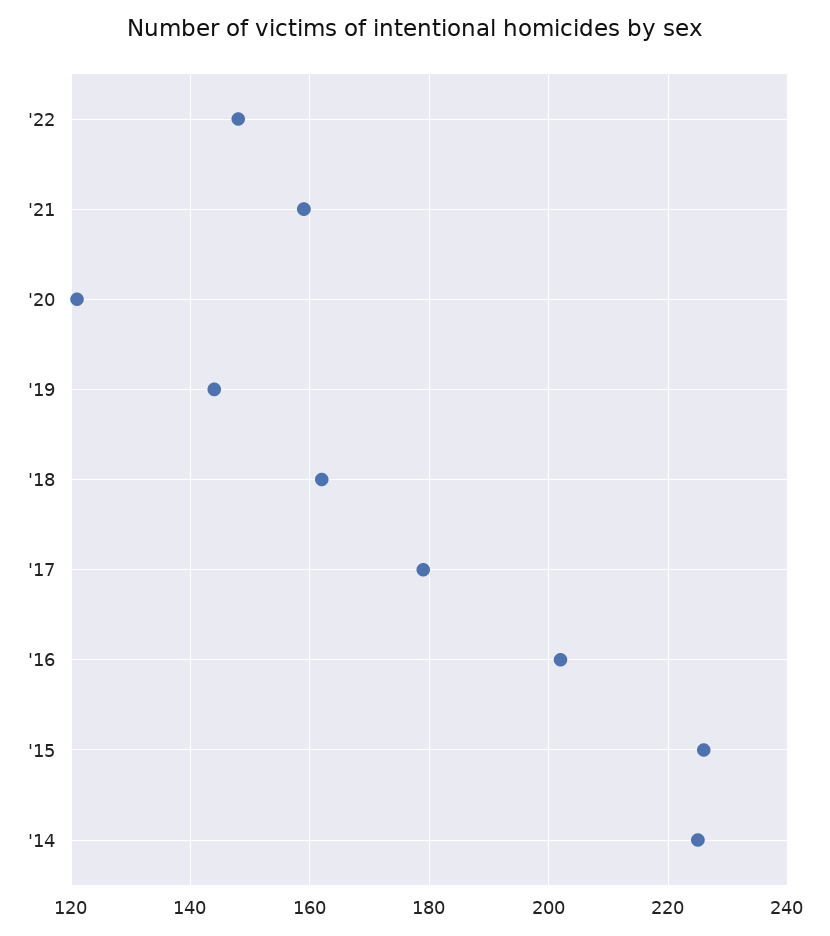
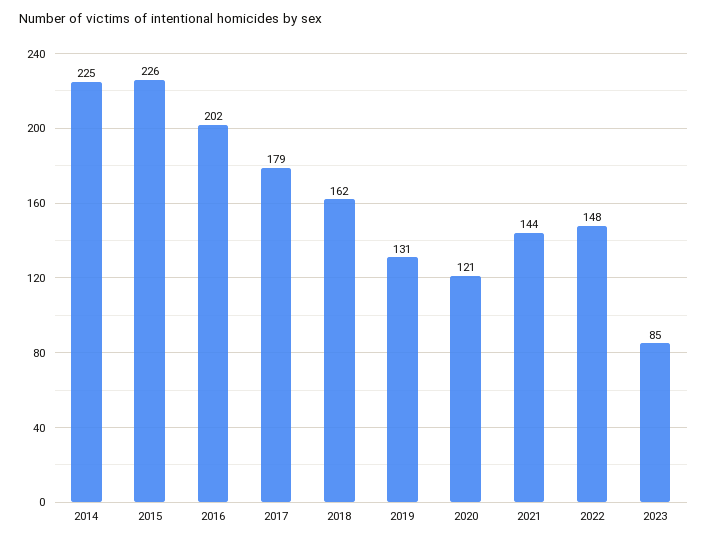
'21: 160 -> 144
'19: 145 -> 131
2023: none -> 85

